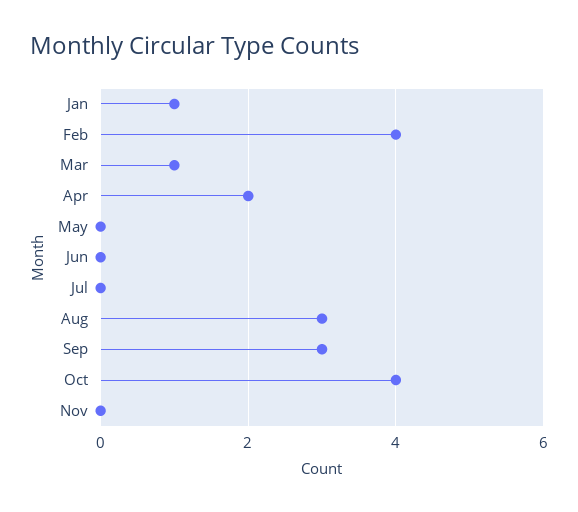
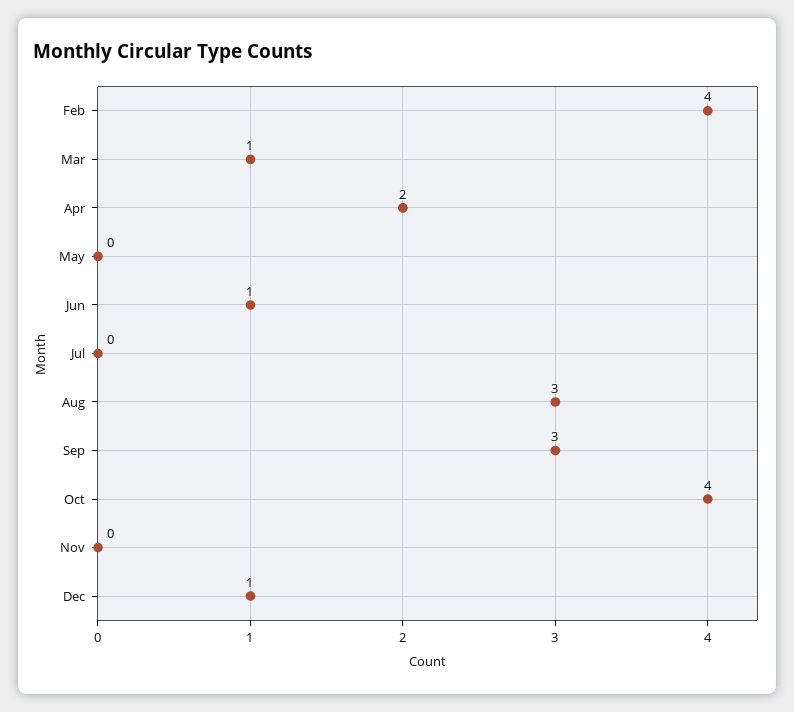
Jan: 1 -> none
Jun: 0 -> 1
Dec: none -> 1

